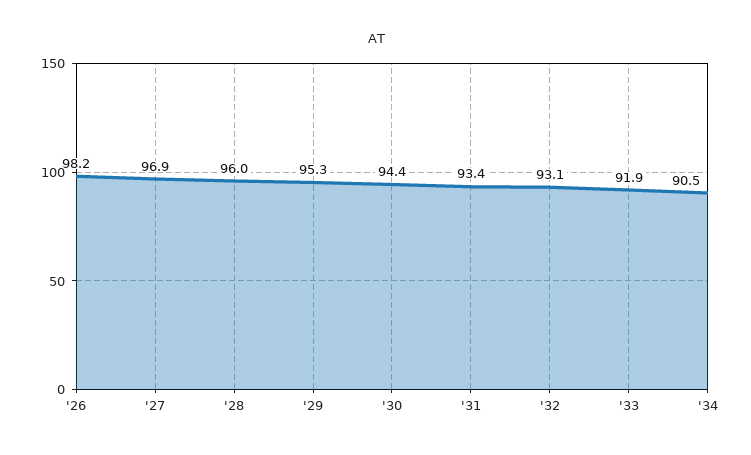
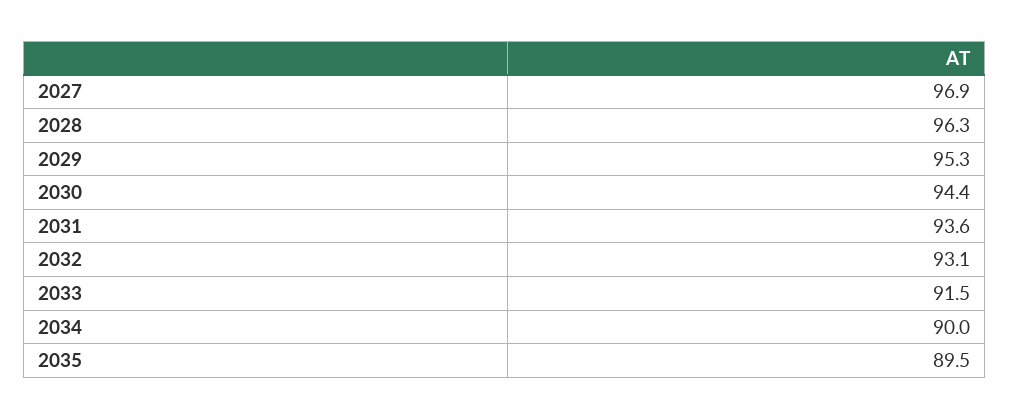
'26: 98.2 -> none
'28: 96 -> 96.3
'31: 93.4 -> 93.6
'33: 91.9 -> 91.5
'34: 90.5 -> 90
2035: none -> 89.5

